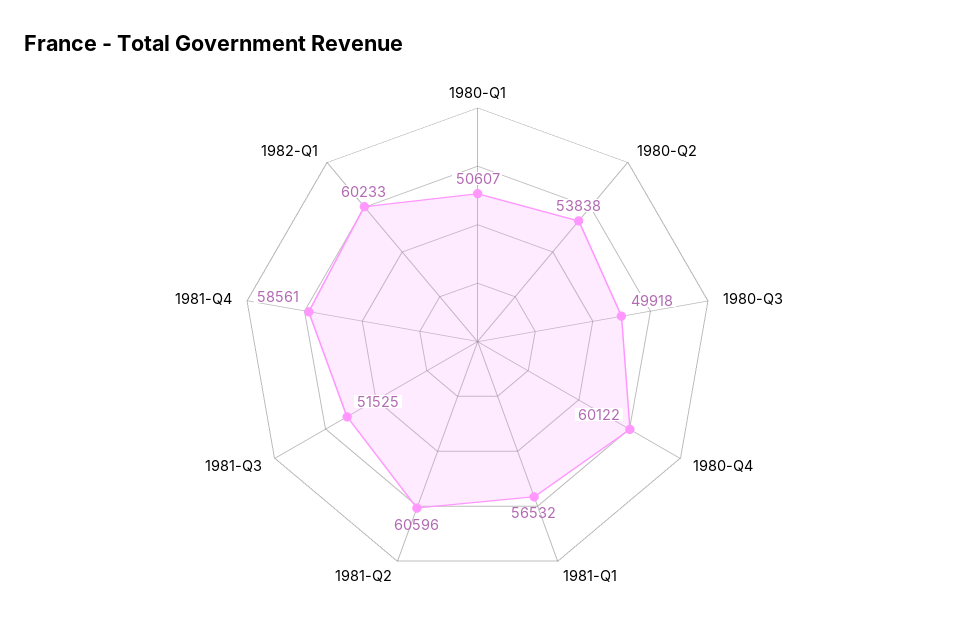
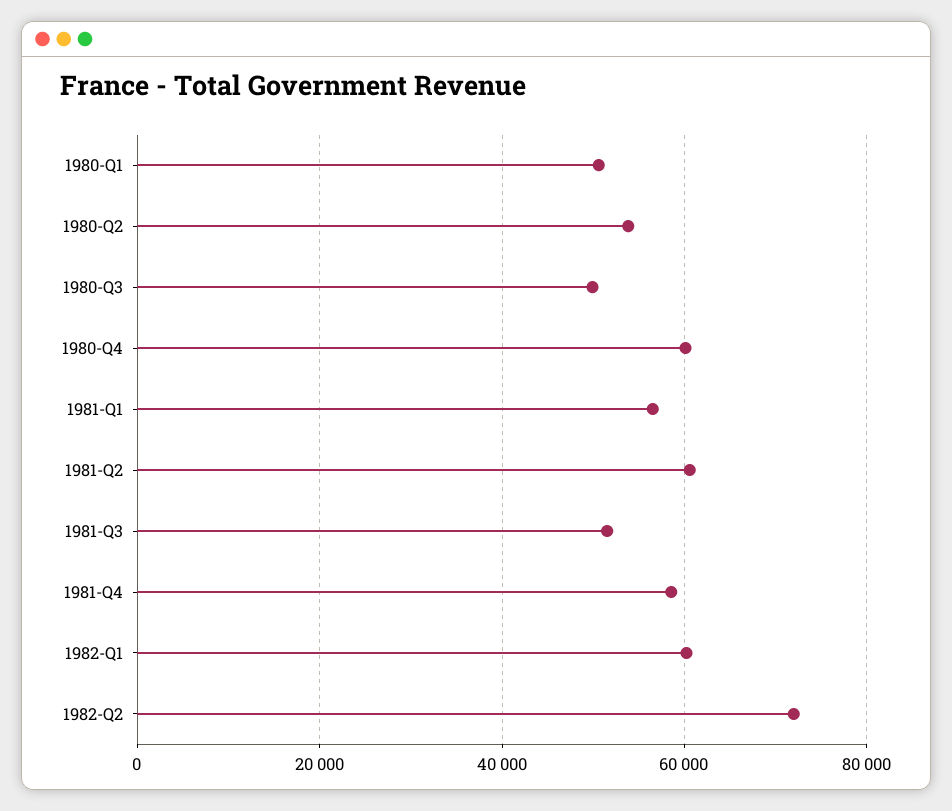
1982-Q2: none -> 72000

